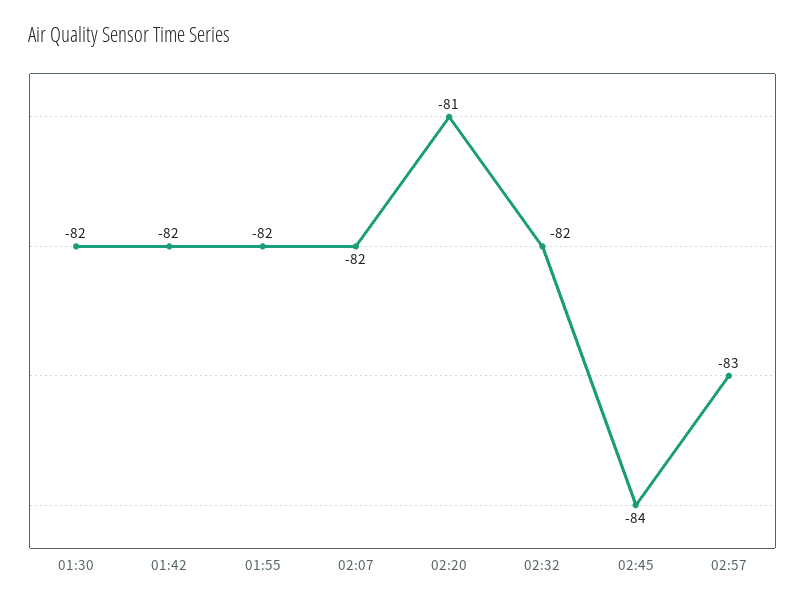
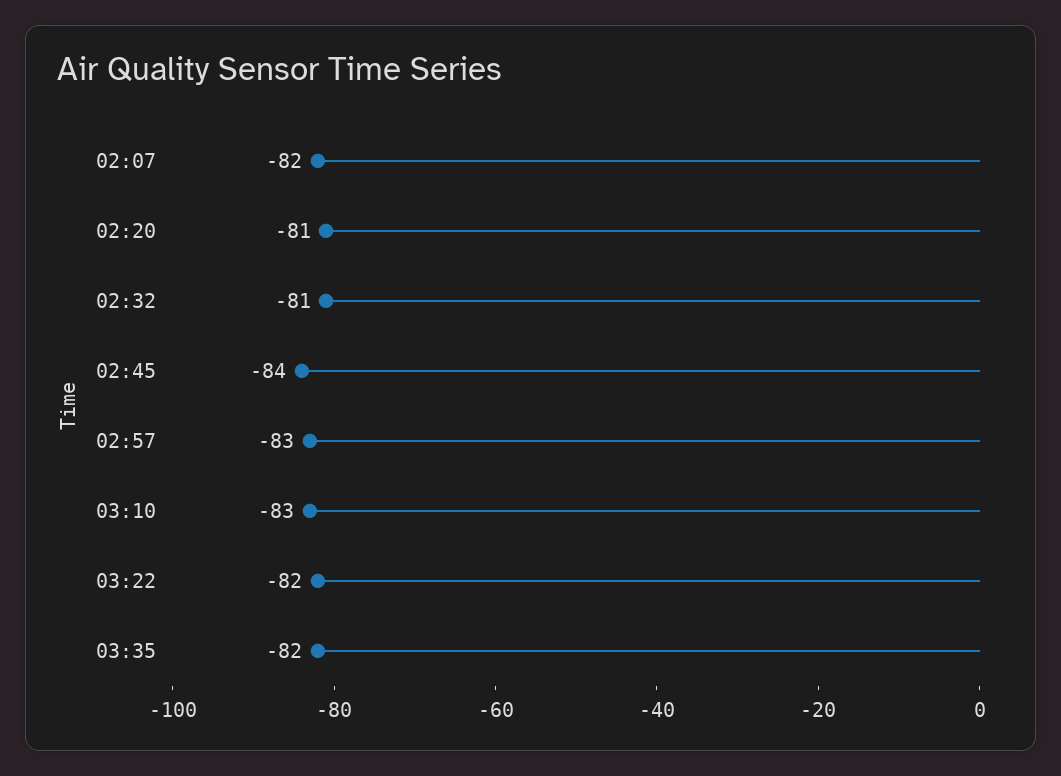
01:30: -82 -> none
01:42: -82 -> none
01:55: -82 -> none
02:32: -82 -> -81
03:10: none -> -83
03:22: none -> -82
03:35: none -> -82

